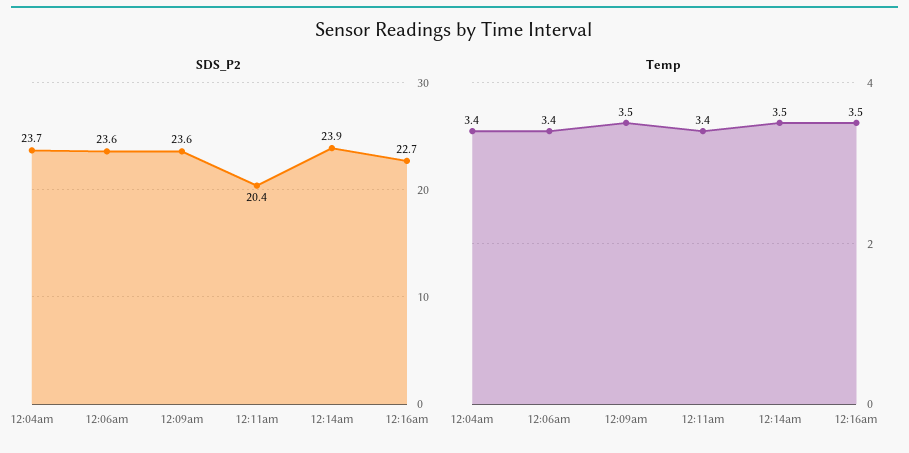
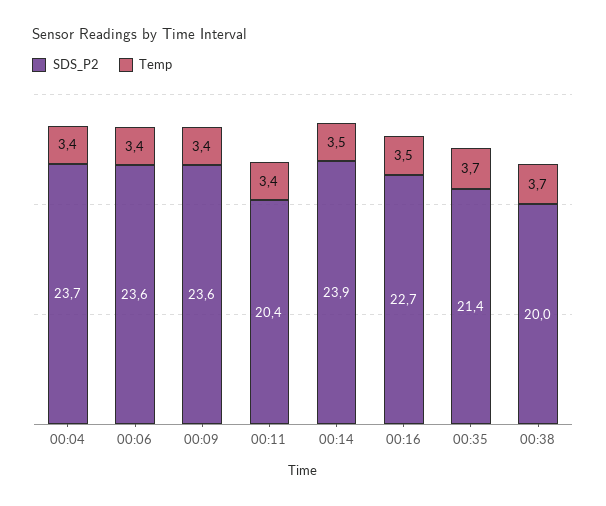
Temp, 12:09am: 3.5 -> 3.4
SDS_P2, 00:35: none -> 21.4
Temp, 00:35: none -> 3.7
SDS_P2, 00:38: none -> 20
Temp, 00:38: none -> 3.7

